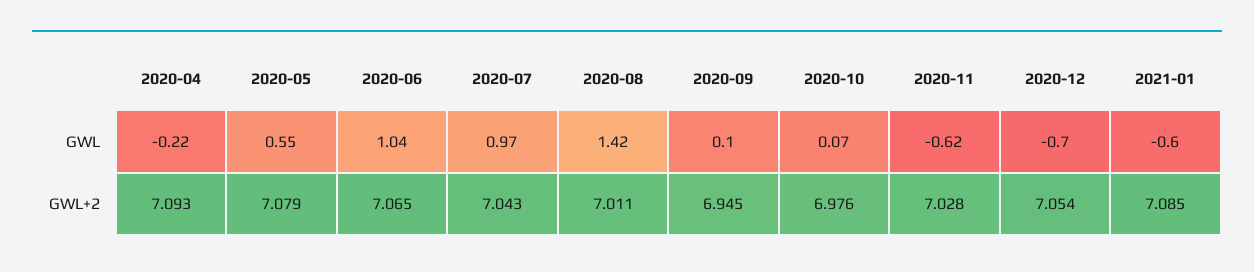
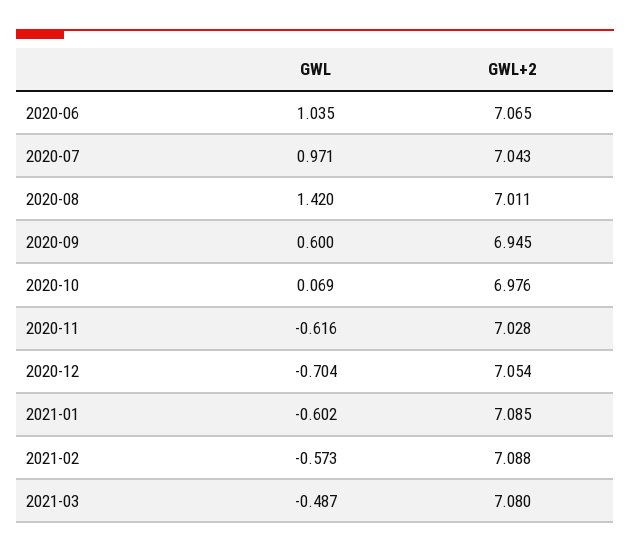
2020-04, GWL: -0.22 -> none
2020-05, GWL: 0.55 -> none
2020-09, GWL: 0.1 -> 0.6
2020-04, GWL+2: 7.093 -> none
2020-05, GWL+2: 7.079 -> none
2021-02, GWL: none -> -0.573
2021-02, GWL+2: none -> 7.088
2021-03, GWL: none -> -0.487
2021-03, GWL+2: none -> 7.08

